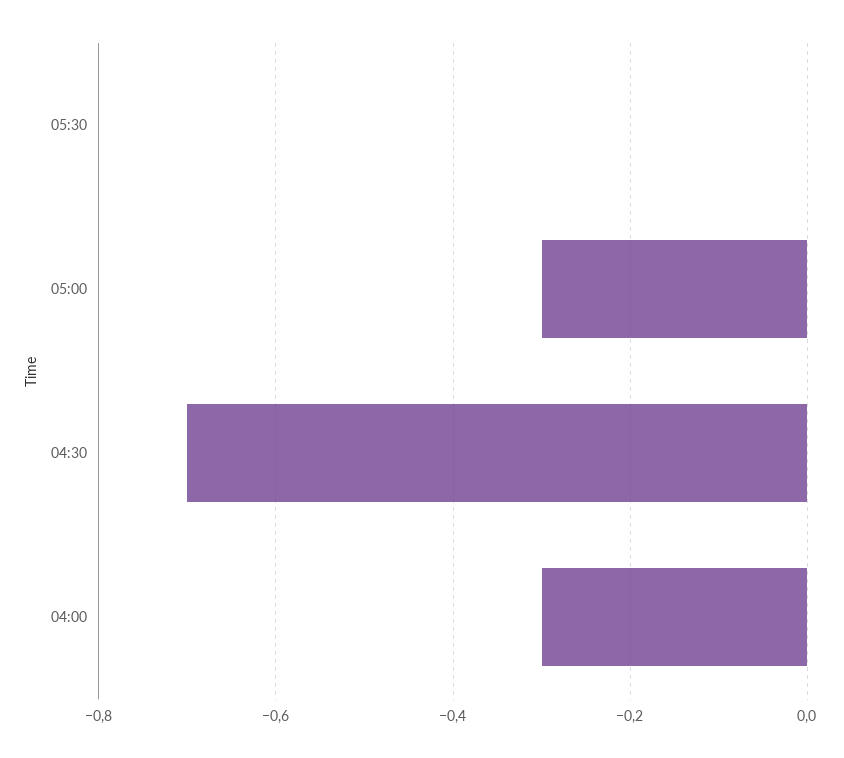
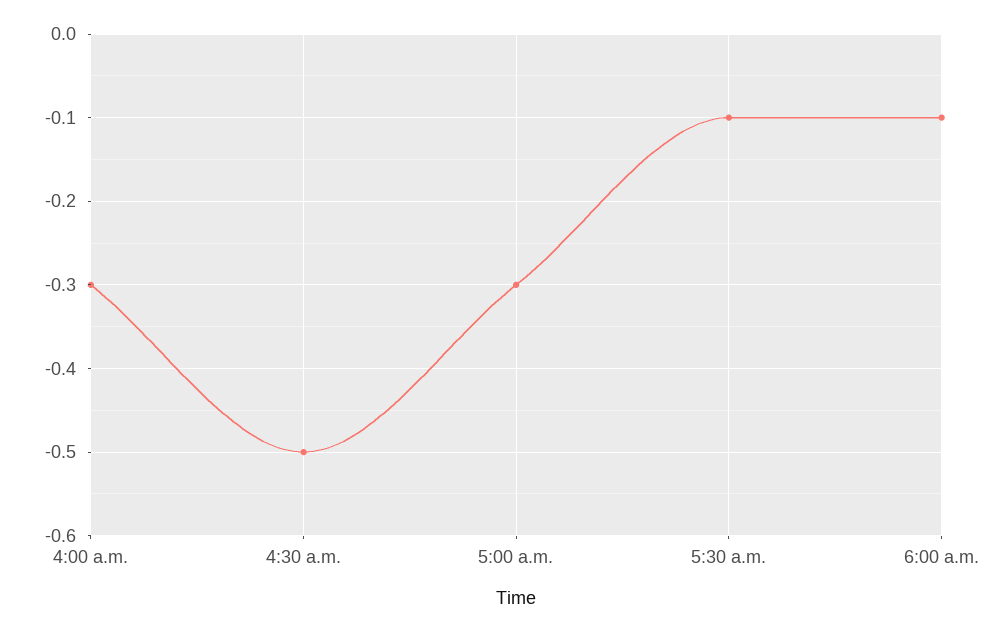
05:30: 0 -> -0.1
04:30: -0.7 -> -0.5
6:00 a.m.: none -> -0.1

